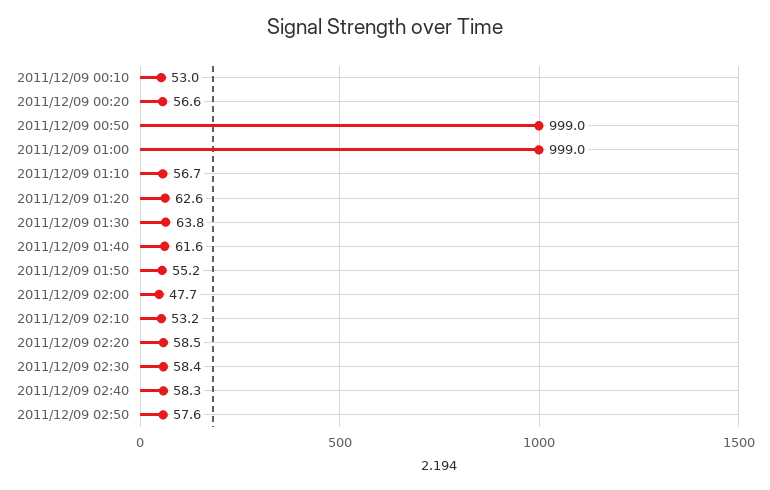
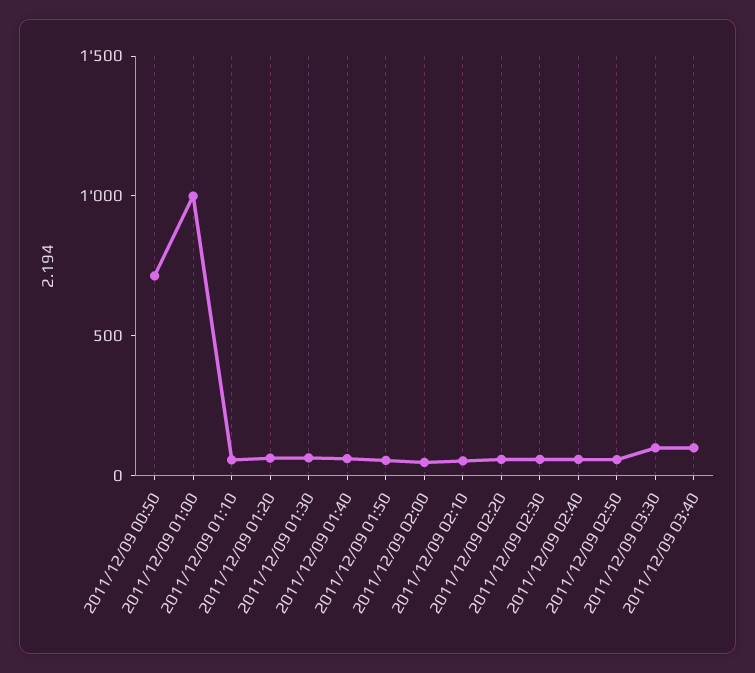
2011/12/09 00:10: 53 -> none
2011/12/09 00:20: 56.6 -> none
2011/12/09 00:50: 999 -> 700
2011/12/09 03:30: none -> 100
2011/12/09 03:40: none -> 100

